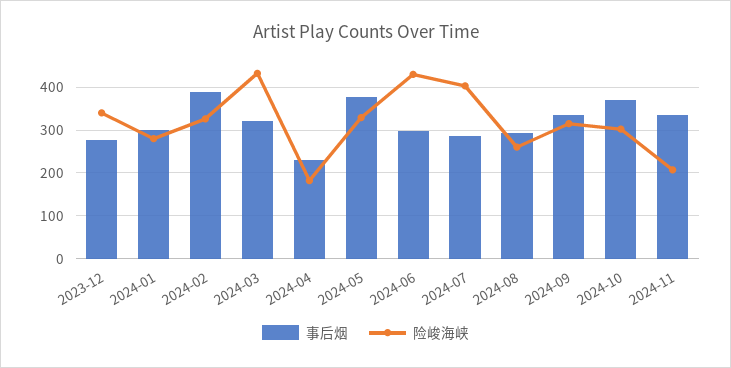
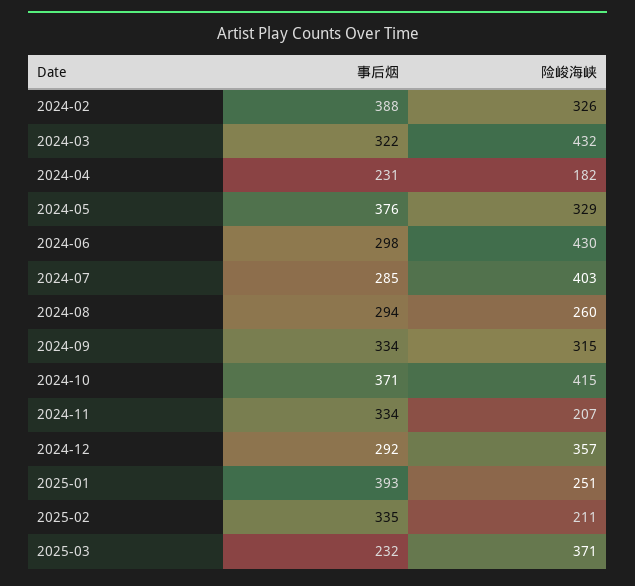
事后烟, 2023-12: 280 -> none
险峻海峡, 2023-12: 340 -> none
事后烟, 2024-01: 300 -> none
险峻海峡, 2024-01: 280 -> none
险峻海峡, 2024-10: 300 -> 415
事后烟, 2024-12: none -> 292
险峻海峡, 2024-12: none -> 357
事后烟, 2025-01: none -> 393
险峻海峡, 2025-01: none -> 251
事后烟, 2025-02: none -> 335
险峻海峡, 2025-02: none -> 211
事后烟, 2025-03: none -> 232
险峻海峡, 2025-03: none -> 371

